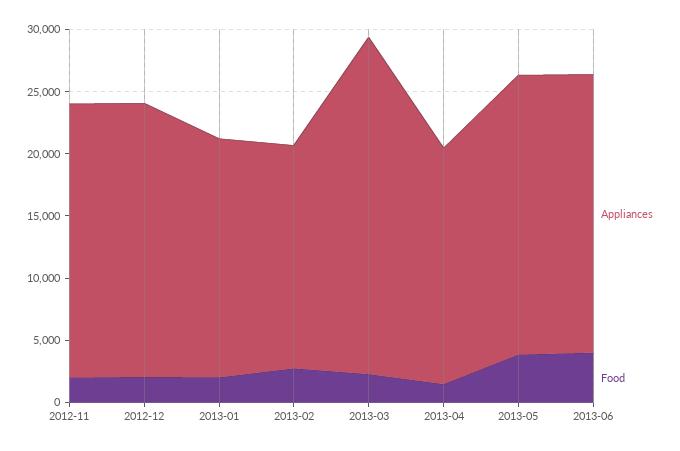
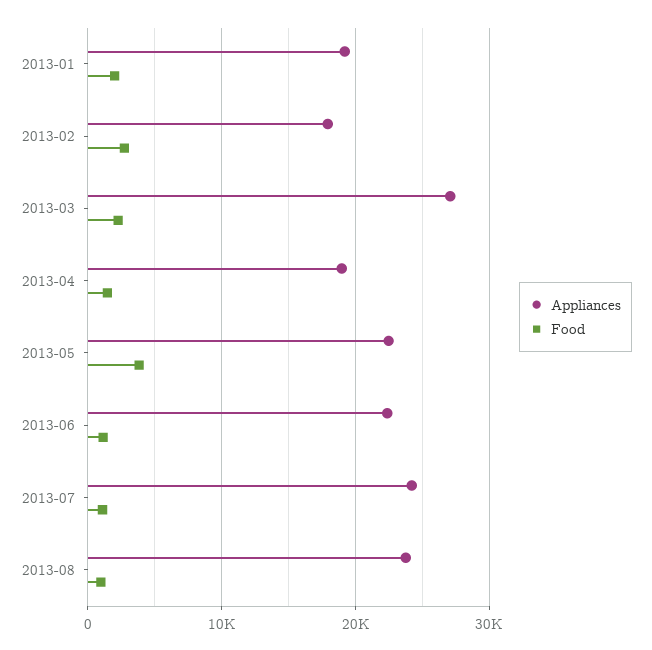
Appliances, 2012-11: 22000 -> none
Food, 2012-11: 2000 -> none
Appliances, 2012-12: 22000 -> none
Food, 2012-12: 2000 -> none
Food, 2013-06: 4000 -> 1000
Appliances, 2013-07: none -> 24000
Food, 2013-07: none -> 1000
Appliances, 2013-08: none -> 24000
Food, 2013-08: none -> 1000

